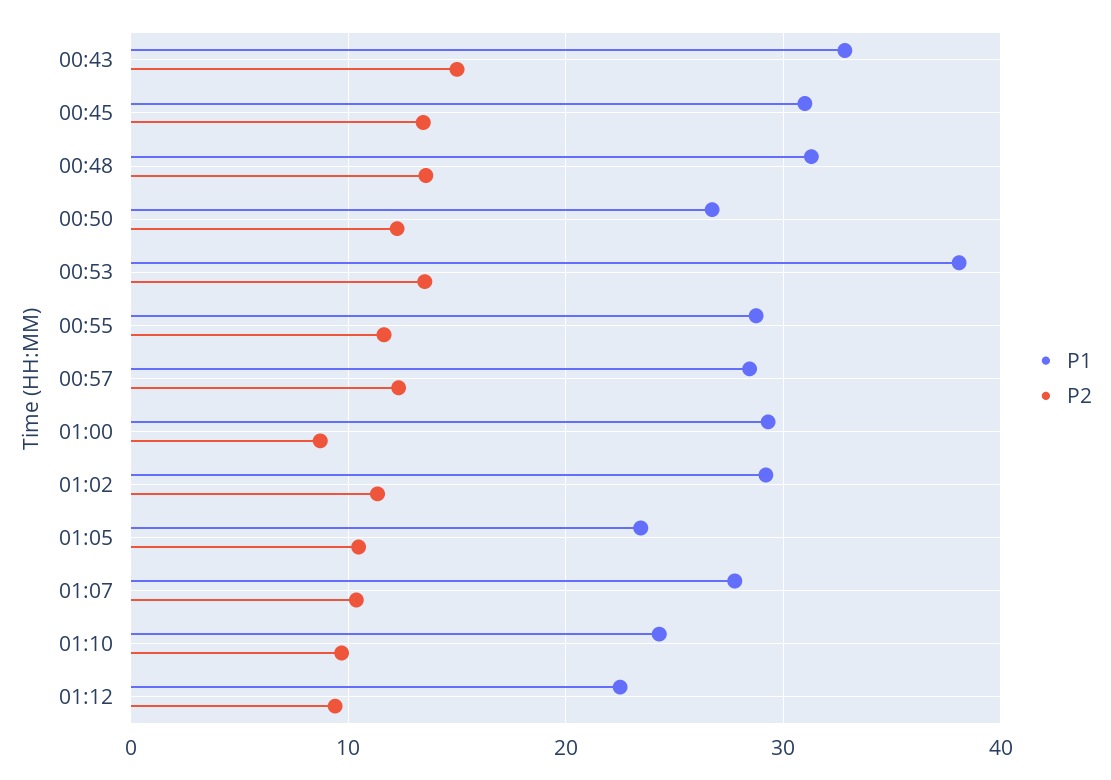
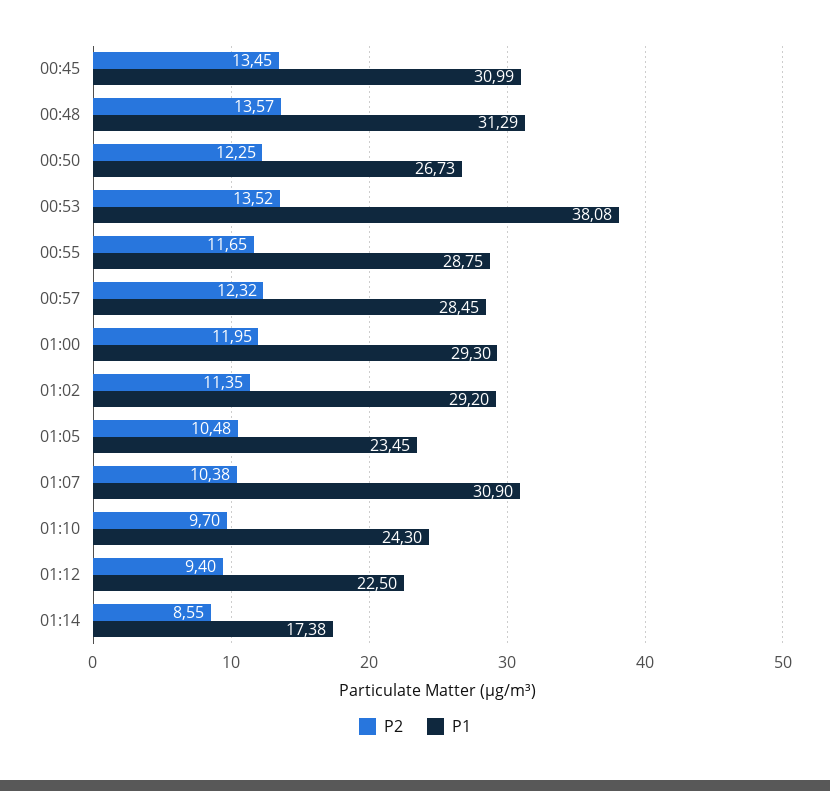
P1, 00:43: 33 -> none
P2, 00:43: 15 -> none
P2, 01:00: 9 -> 11.95
P1, 01:07: 28 -> 30.9
P2, 01:14: none -> 8.55
P1, 01:14: none -> 17.38

